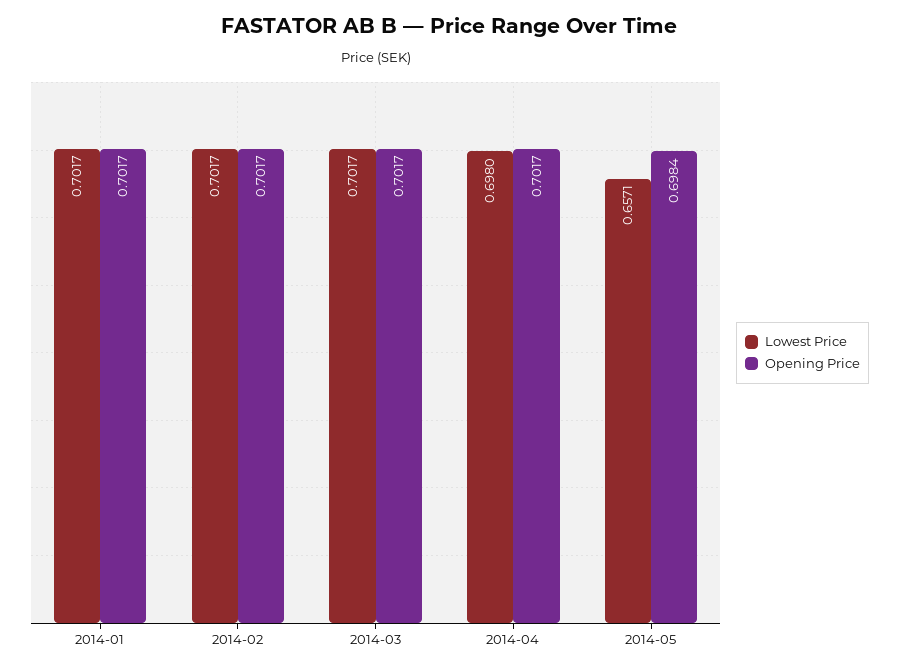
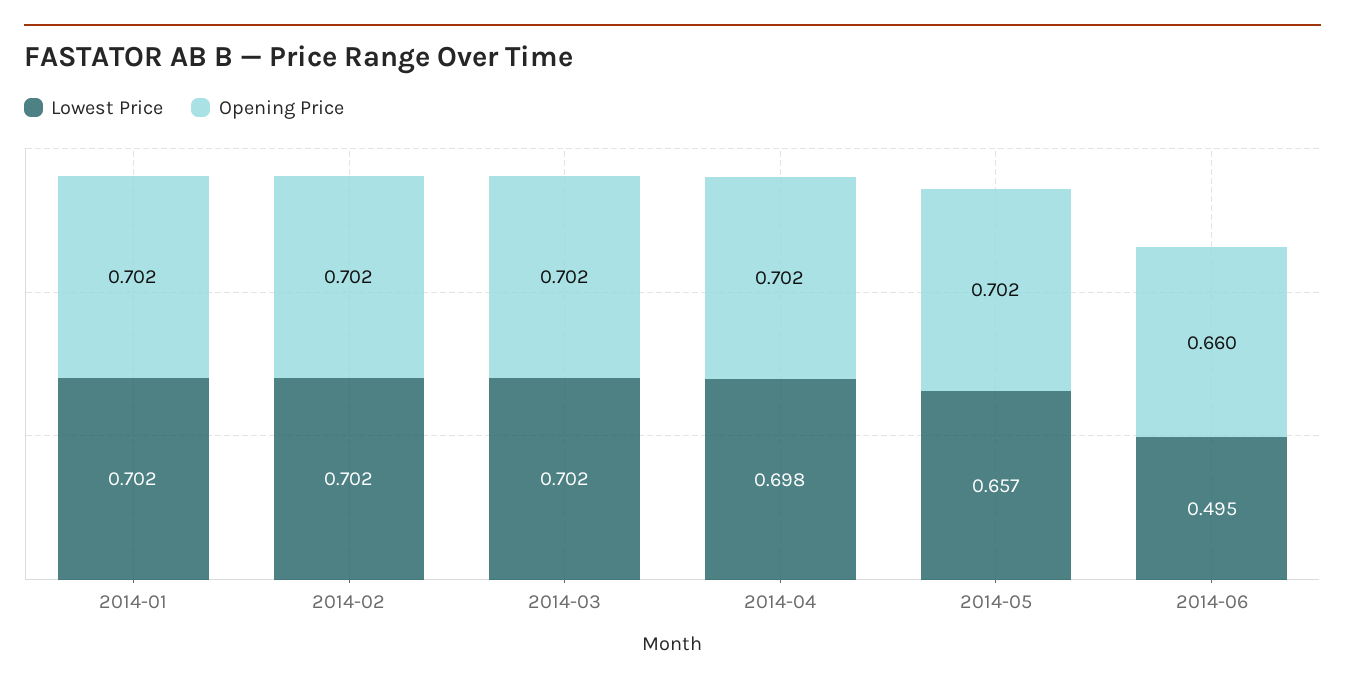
Opening Price, 2014-05: 0.6984 -> 0.702
Lowest Price, 2014-06: none -> 0.495
Opening Price, 2014-06: none -> 0.66

